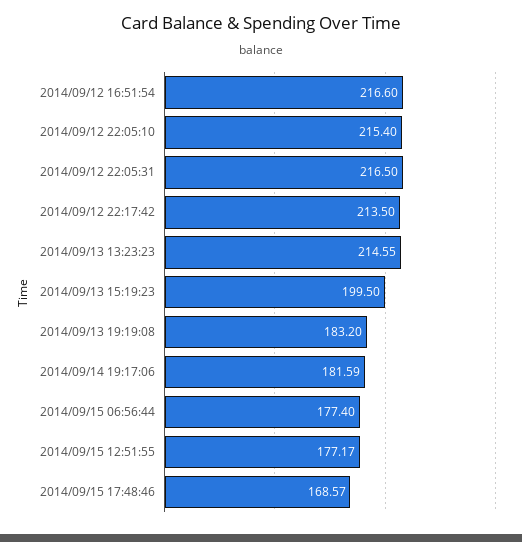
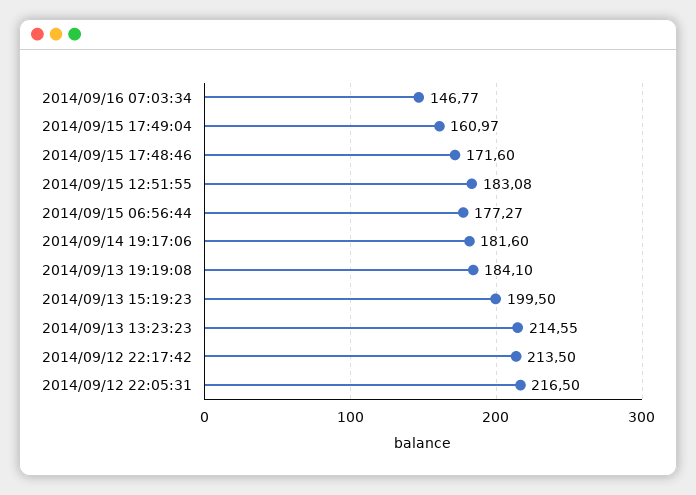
2014/09/12 16:51:54: 216.6 -> none
2014/09/12 22:05:10: 215.4 -> none
2014/09/13 19:19:08: 183.2 -> 184.1
2014/09/14 19:17:06: 181.59 -> 181.6
2014/09/15 06:56:44: 177.4 -> 177.27
2014/09/15 12:51:55: 177.17 -> 183.08
2014/09/15 17:48:46: 168.57 -> 171.6
2014/09/16 07:03:34: none -> 146.77
2014/09/15 17:49:04: none -> 160.97

